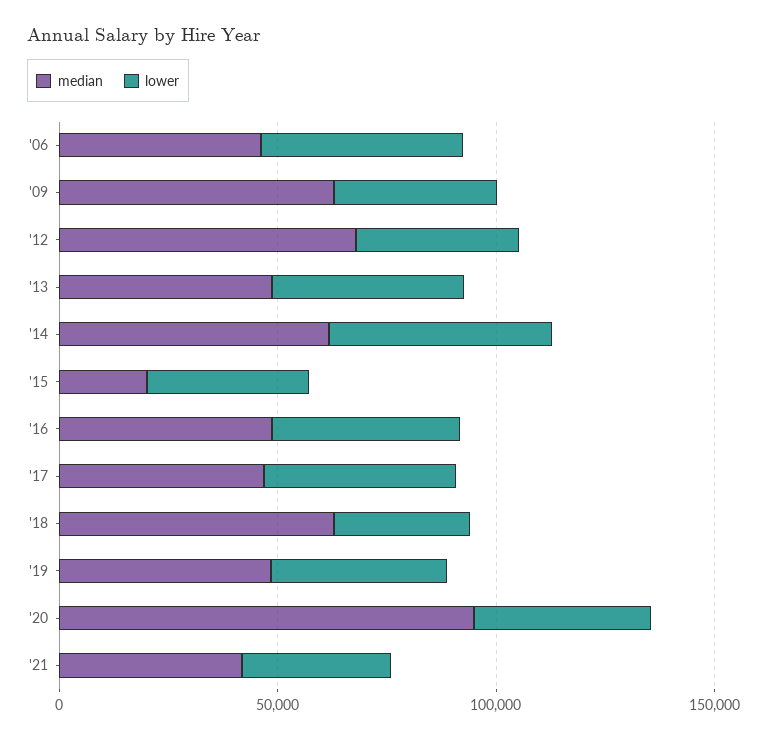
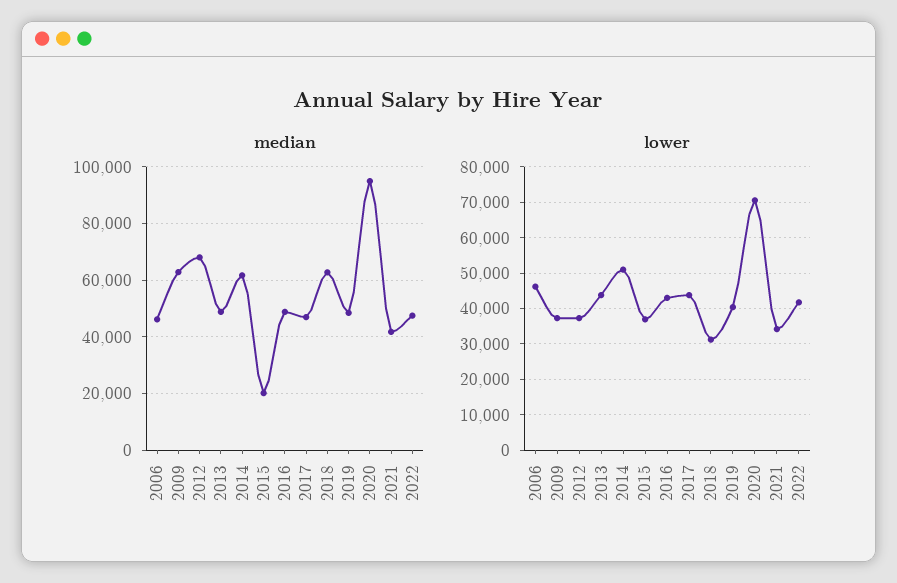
lower, '20: 40000 -> 70000
median, 2022: none -> 47500
lower, 2022: none -> 42000

